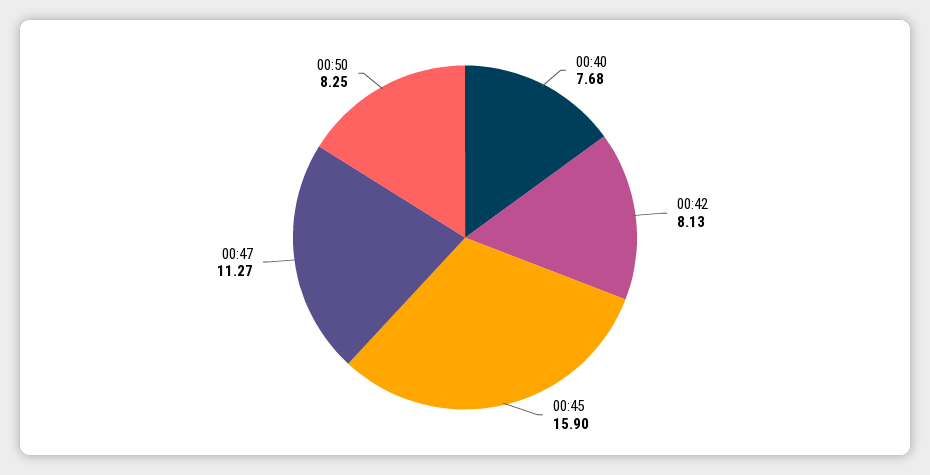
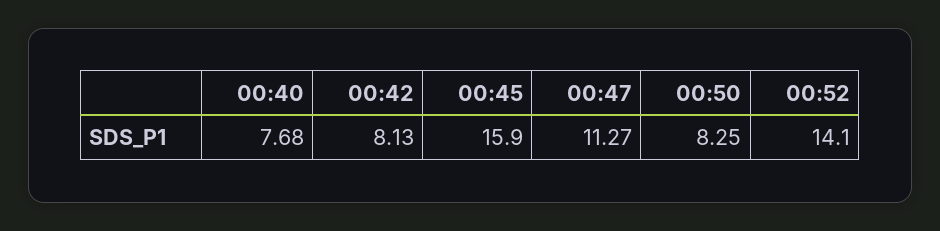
00:52: none -> 14.1

